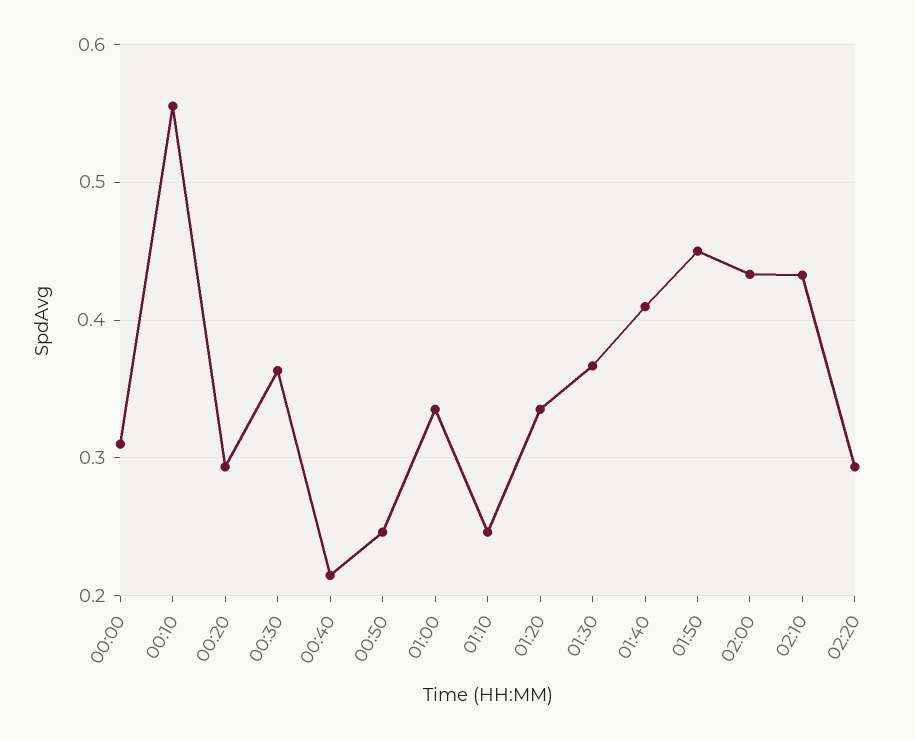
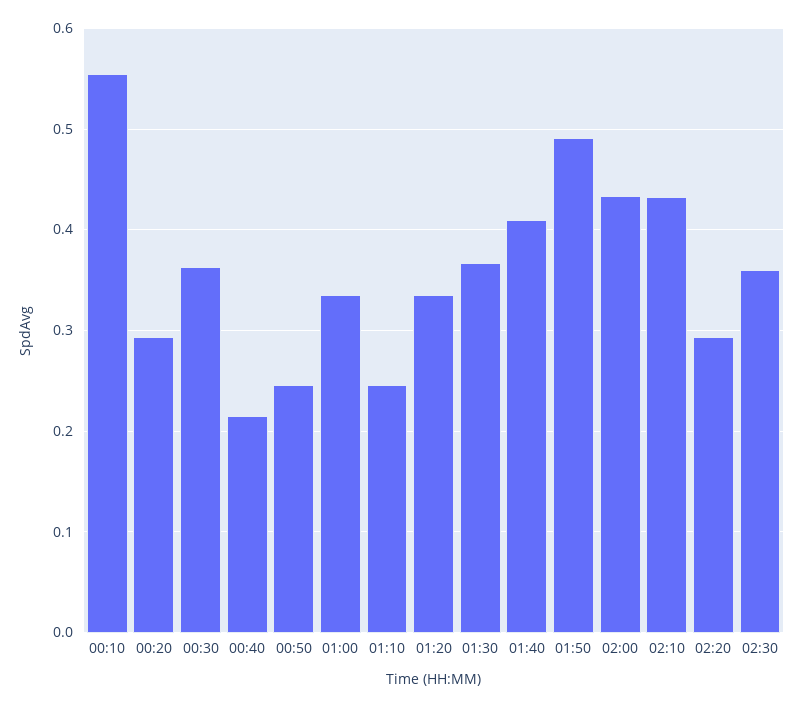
00:00: 0.31 -> none
01:50: 0.45 -> 0.49
02:30: none -> 0.36

